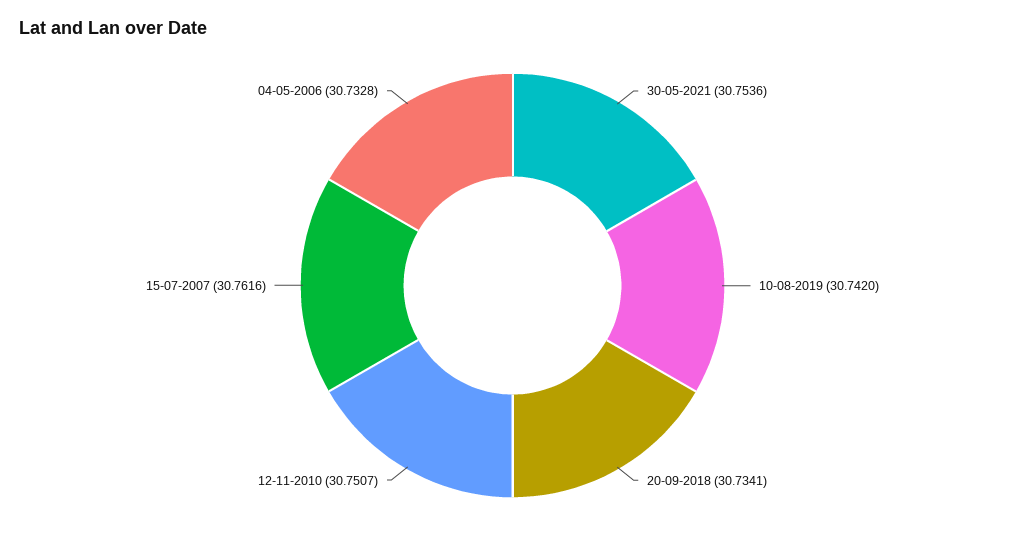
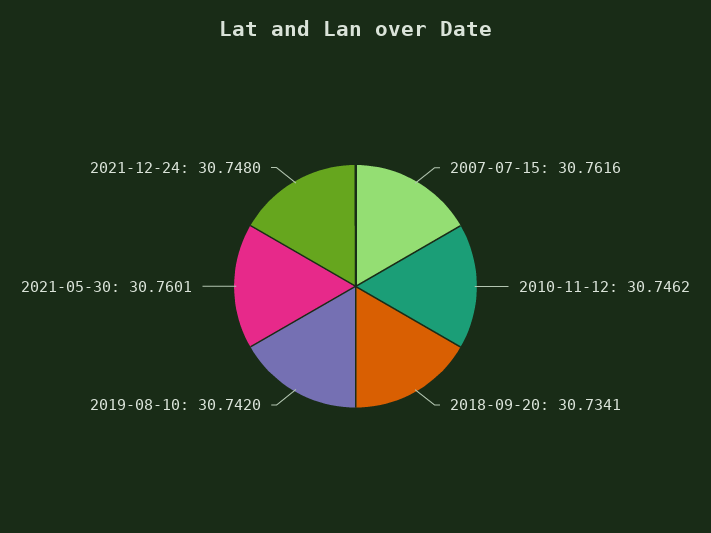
30-05-2021: 30.7536 -> 30.7601
12-11-2010: 30.7507 -> 30.7462
04-05-2006: 30.7328 -> none
2021-12-24: none -> 30.748

